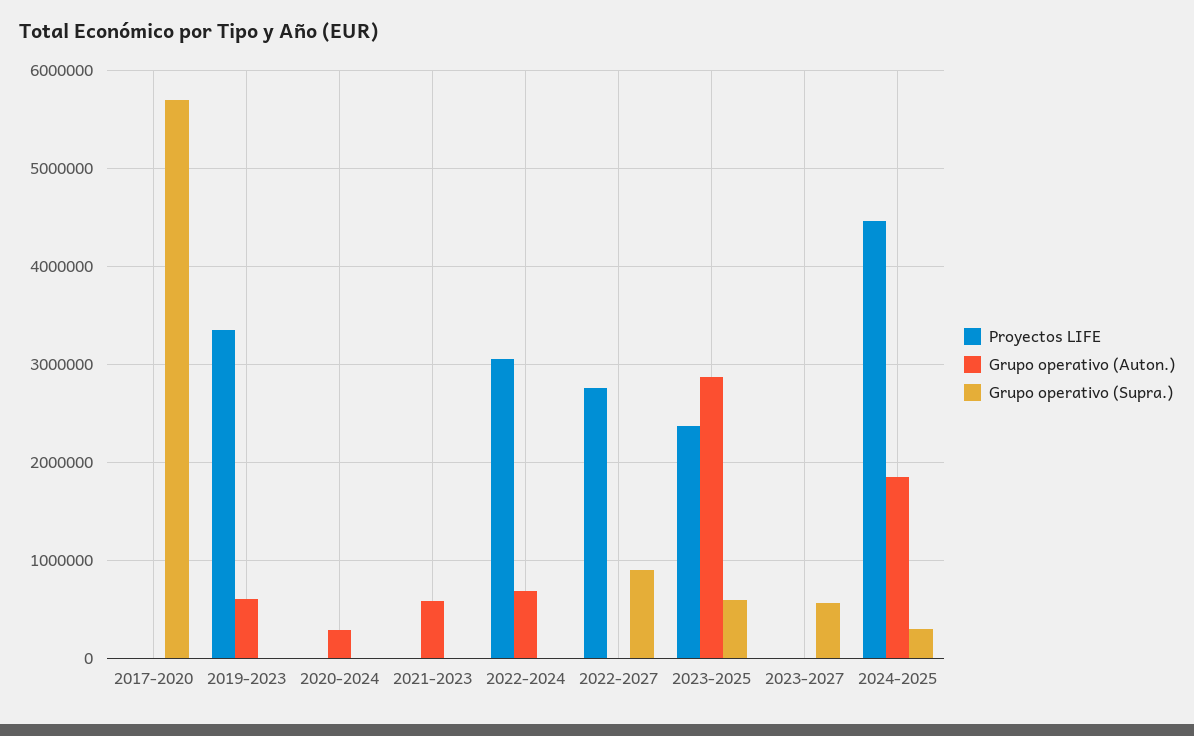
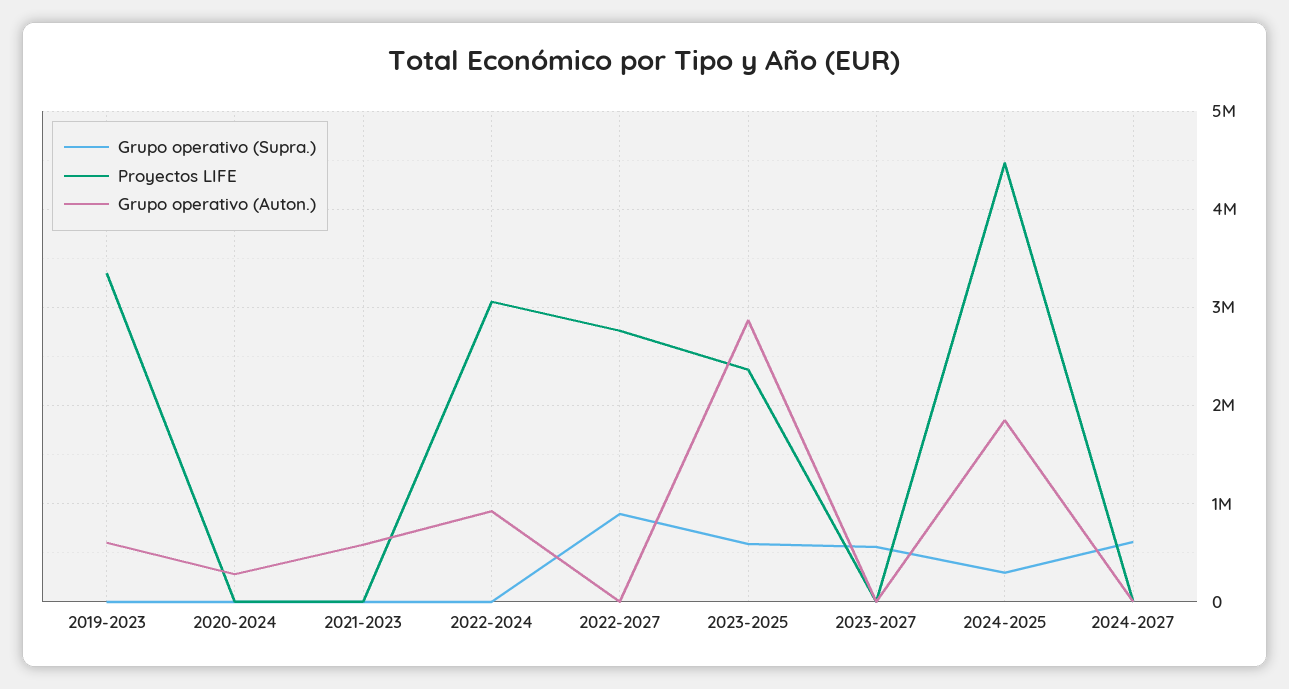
Proyectos LIFE, 2017-2020: 0 -> none
Grupo operativo (Auton.), 2017-2020: 0 -> none
Grupo operativo (Supra.), 2017-2020: 5700000 -> none
Grupo operativo (Auton.), 2022-2024: 700000 -> 900000
Grupo operativo (Supra.), 2024-2027: none -> 600000
Proyectos LIFE, 2024-2027: none -> 0
Grupo operativo (Auton.), 2024-2027: none -> 0

